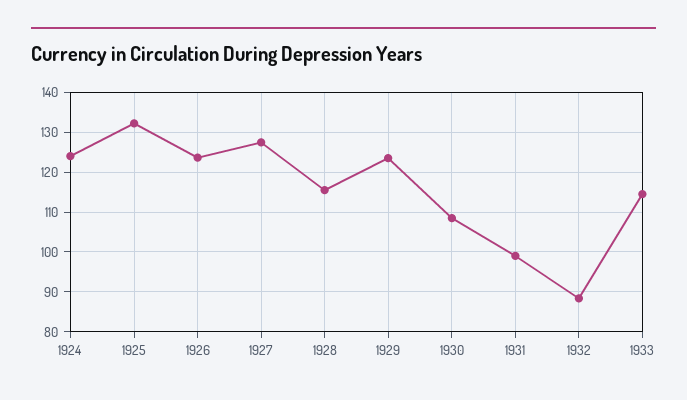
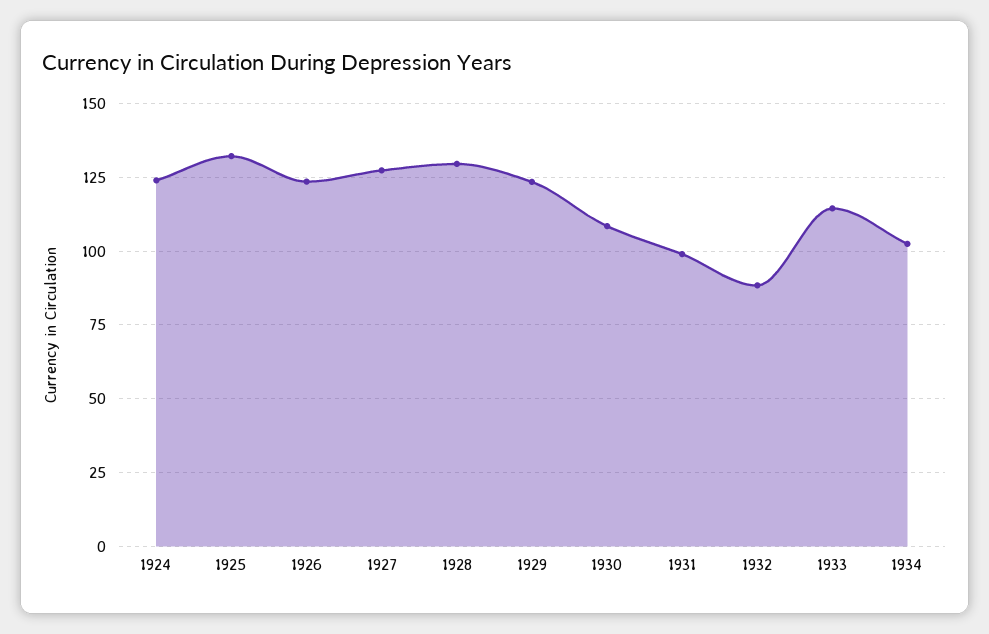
1928: 116 -> 130
1934: none -> 102.5

